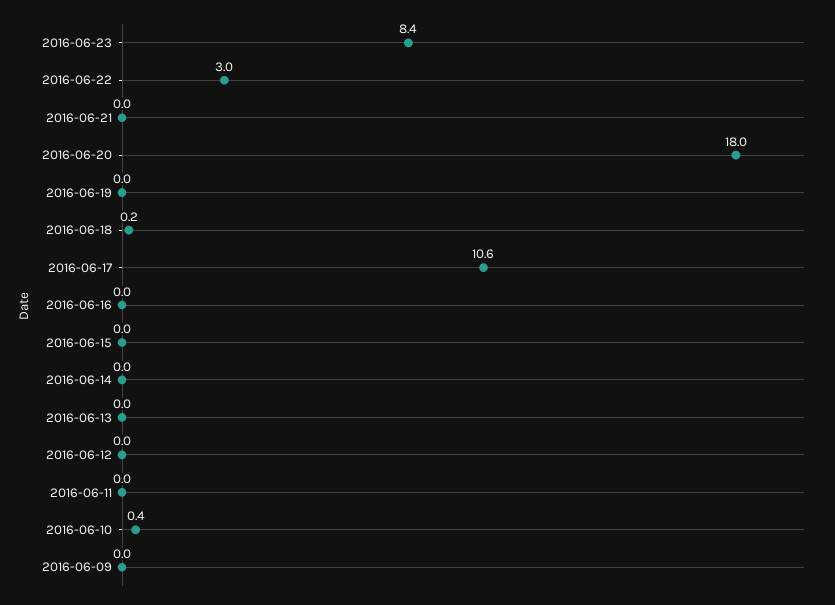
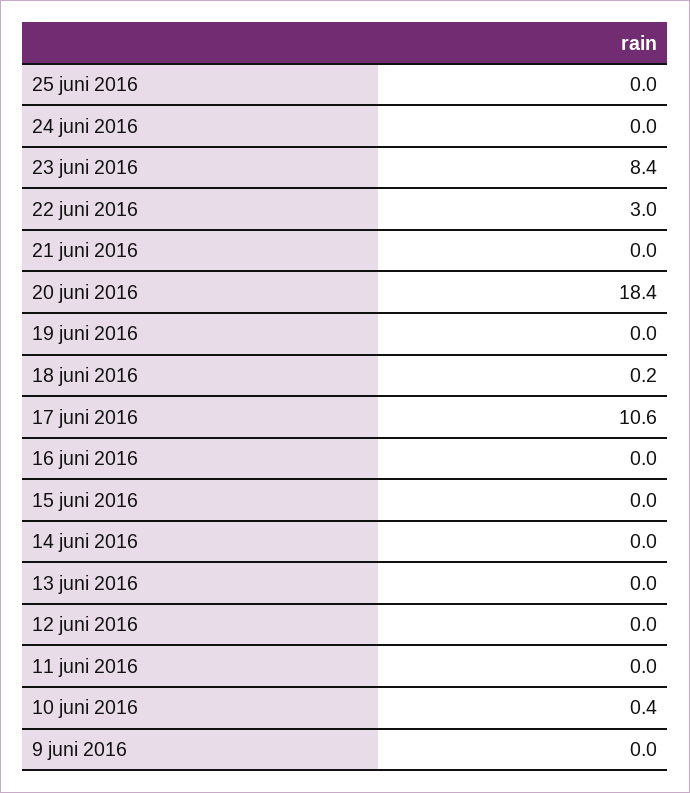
2016-06-20: 18 -> 18.4
25 juni 2016: none -> 0
24 juni 2016: none -> 0

